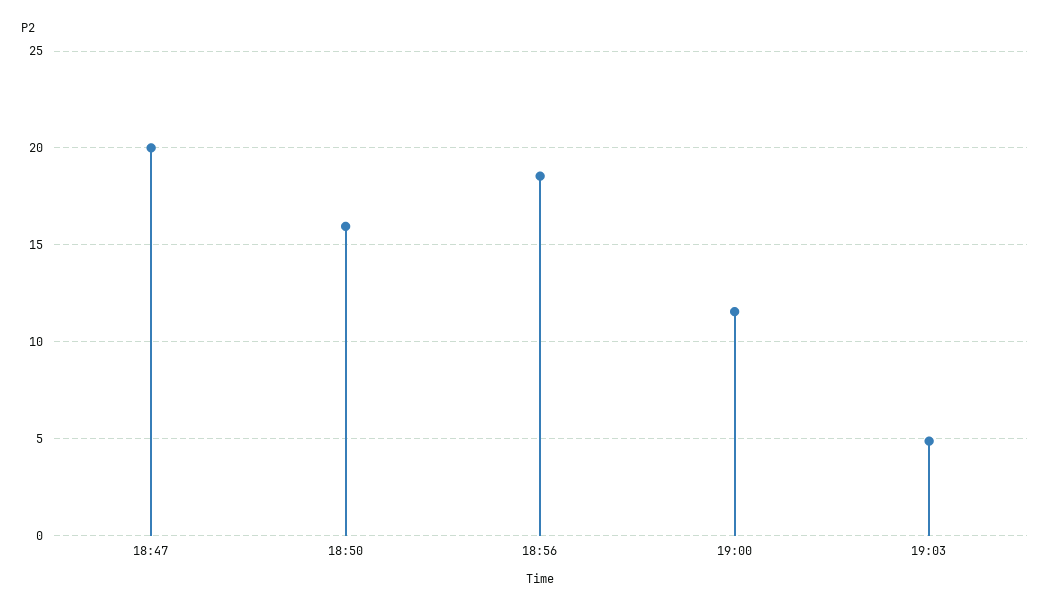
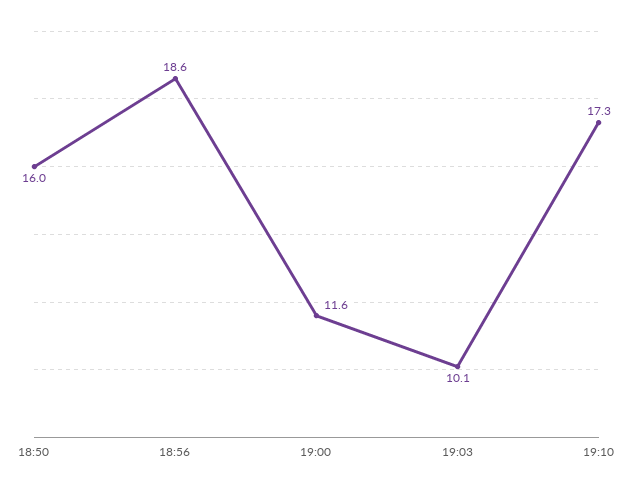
18:47: 20 -> none
19:03: 5 -> 10.1
19:10: none -> 17.3

